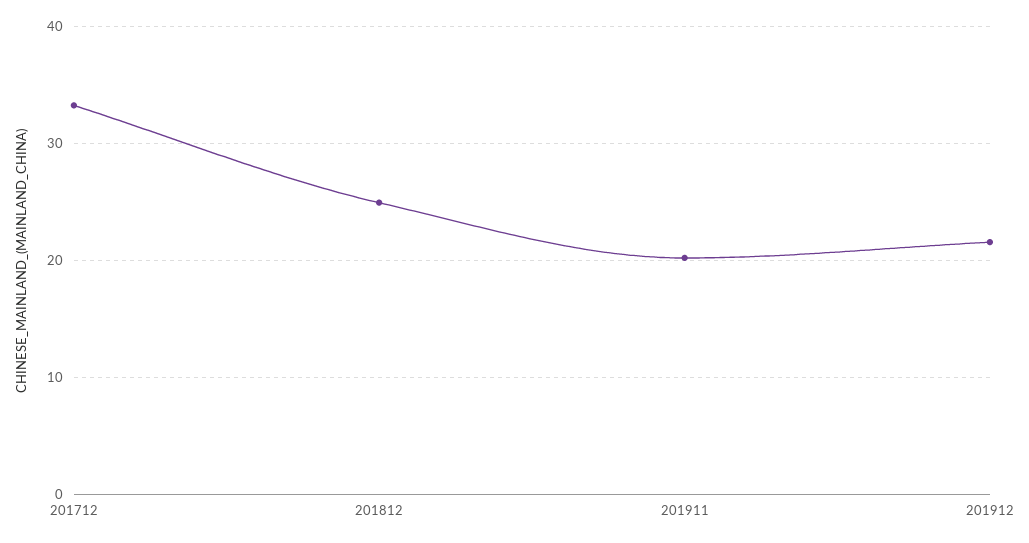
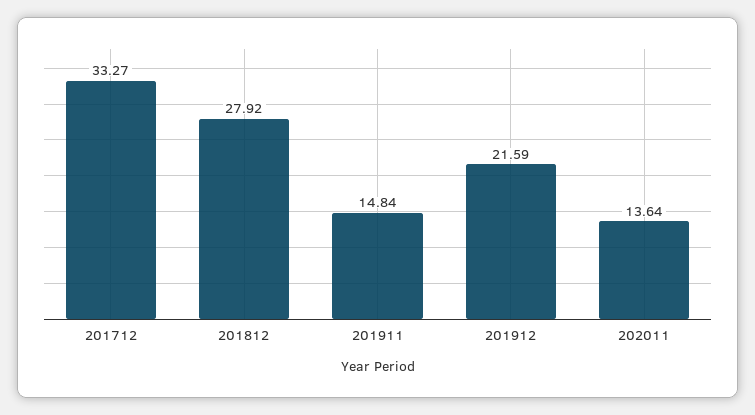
201812: 25 -> 27.92
201911: 20 -> 14.84
202011: none -> 13.64

